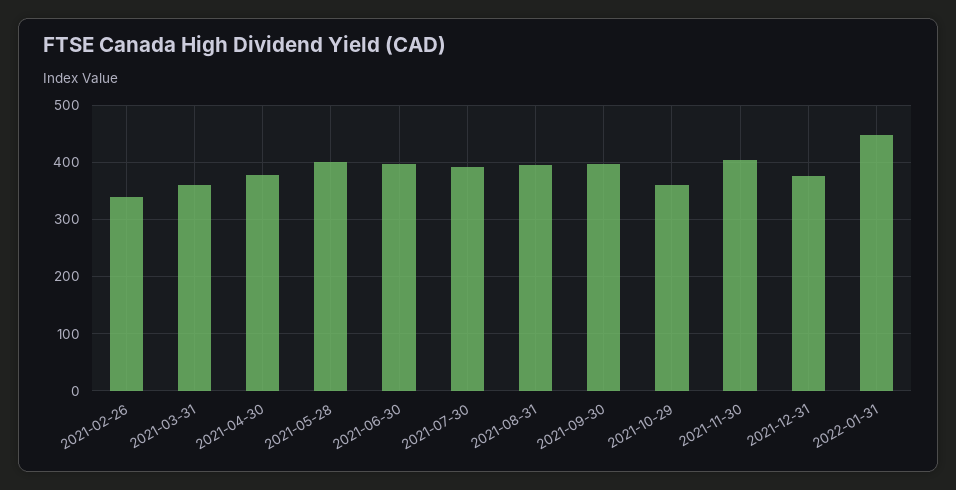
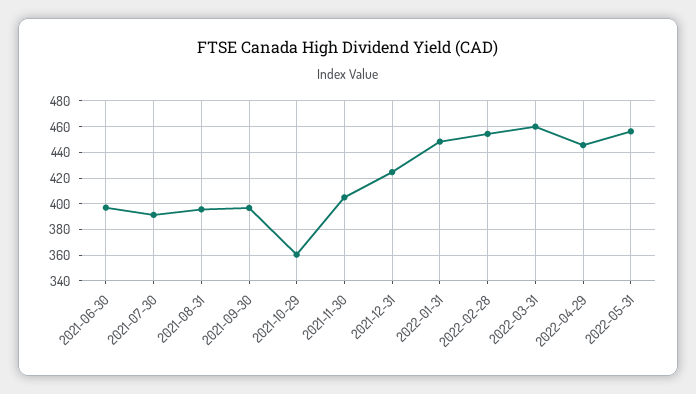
2021-02-26: 340 -> none
2021-03-31: 360 -> none
2021-04-30: 380 -> none
2021-05-28: 400 -> none
2021-12-31: 380 -> 425
2022-02-28: none -> 455
2022-03-31: none -> 460
2022-04-29: none -> 445
2022-05-31: none -> 455

